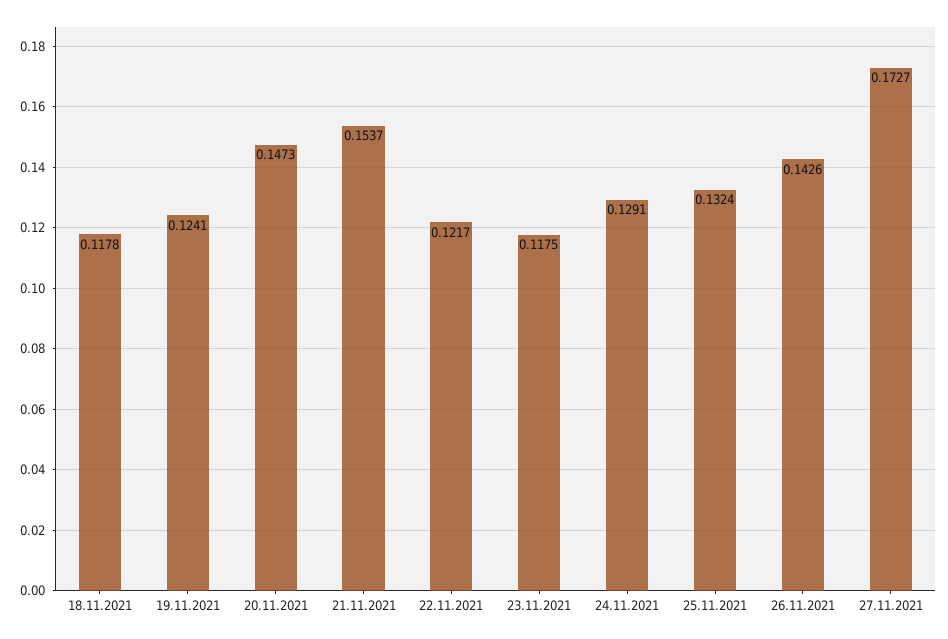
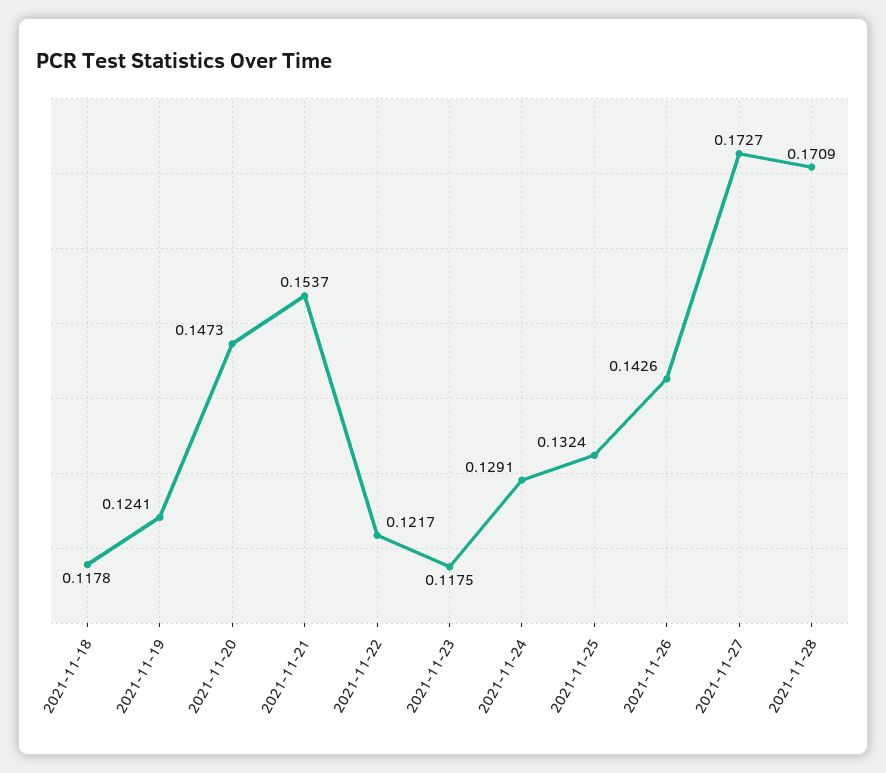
2021-11-28: none -> 0.1709

